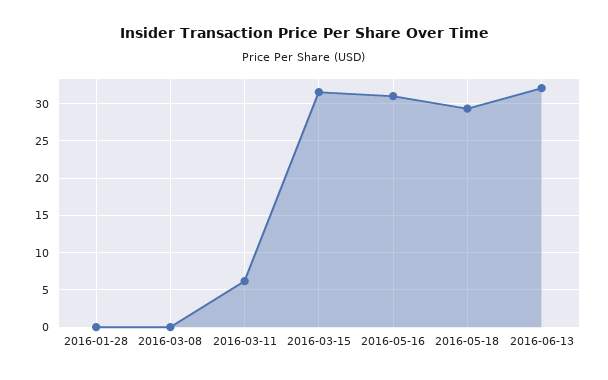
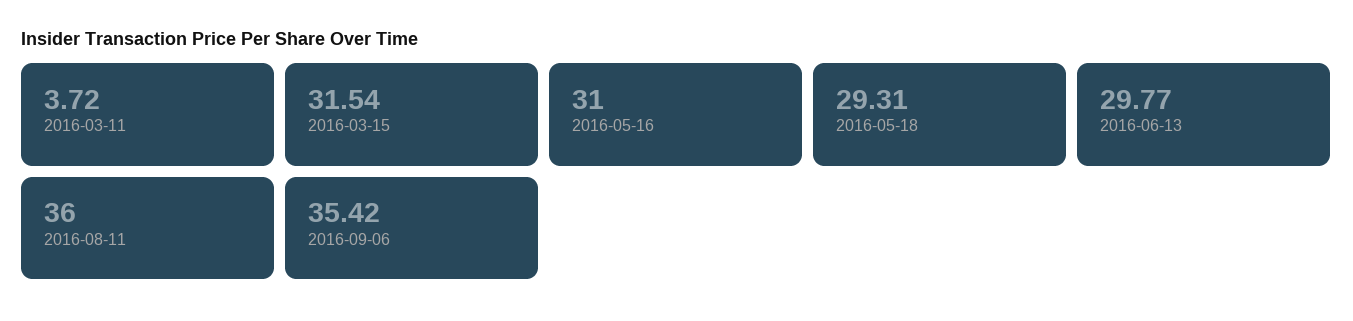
2016-01-28: 0 -> none
2016-03-08: 0 -> none
2016-03-11: 6 -> 3.72
2016-06-13: 32 -> 29.77
2016-08-11: none -> 36
2016-09-06: none -> 35.42

